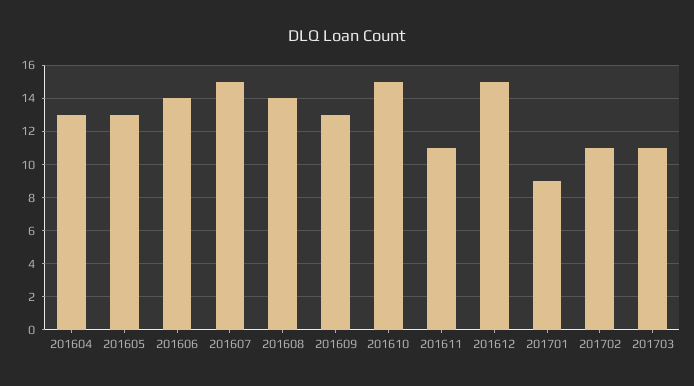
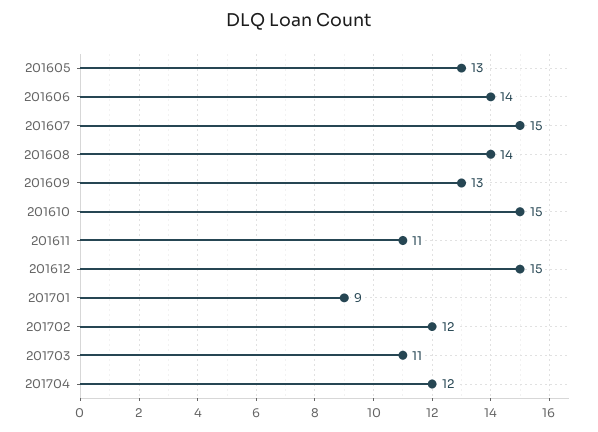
201604: 13 -> none
201702: 11 -> 12
201704: none -> 12

